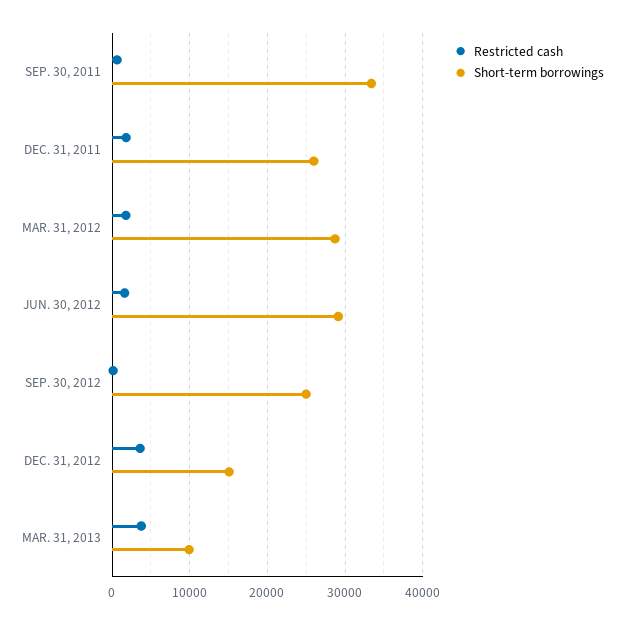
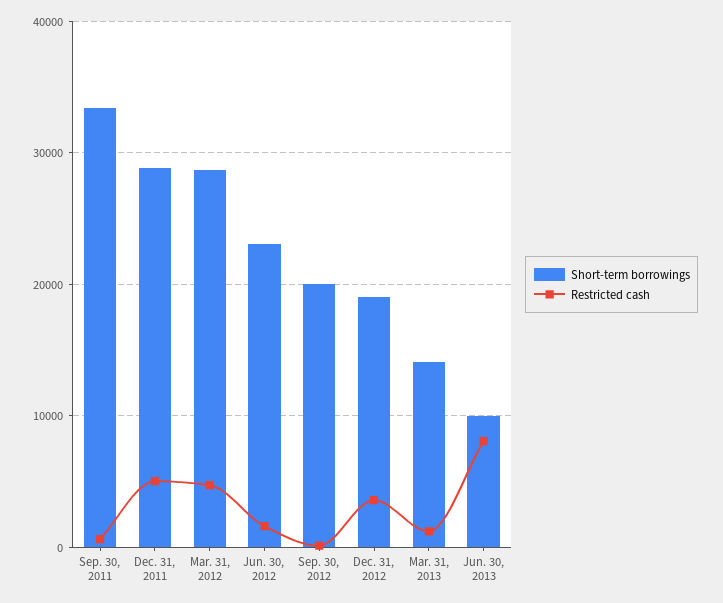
Restricted cash, DEC. 31, 2011: 2000 -> 5000
Short-term borrowings, DEC. 31, 2011: 26000 -> 29000
Restricted cash, MAR. 31, 2012: 2000 -> 5000
Short-term borrowings, JUN. 30, 2012: 29000 -> 23000
Short-term borrowings, SEP. 30, 2012: 25000 -> 20000
Short-term borrowings, DEC. 31, 2012: 15000 -> 19000
Restricted cash, MAR. 31, 2013: 4000 -> 1000
Short-term borrowings, MAR. 31, 2013: 10000 -> 14000
Short-term borrowings, Jun. 30, 2013: none -> 10000
Restricted cash, Jun. 30, 2013: none -> 8000

